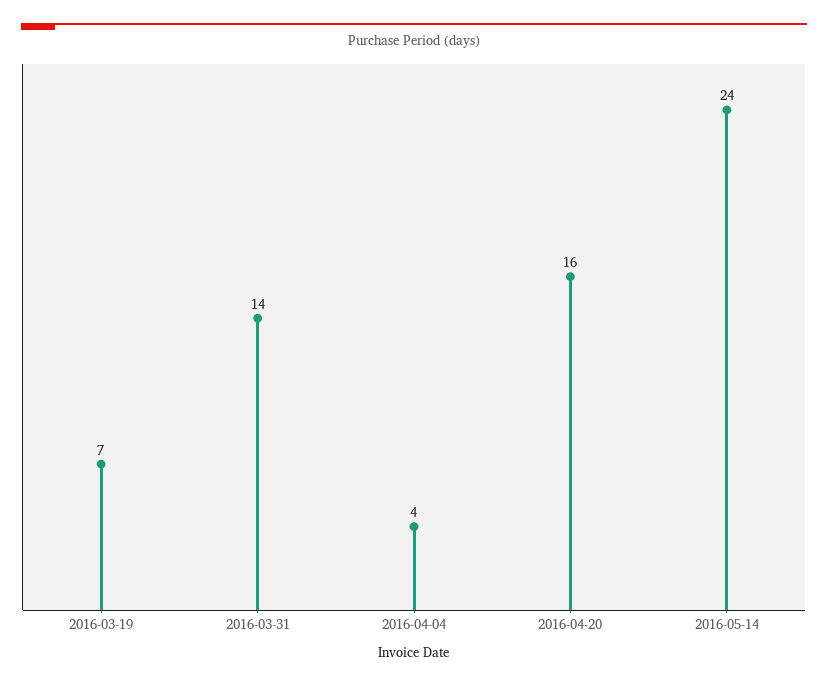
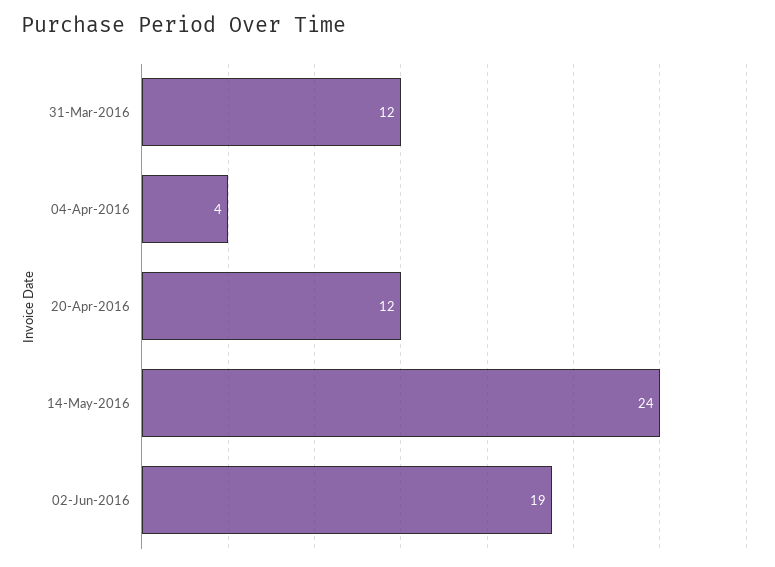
2016-03-19: 7 -> none
2016-03-31: 14 -> 12
2016-04-20: 16 -> 12
02-Jun-2016: none -> 19

